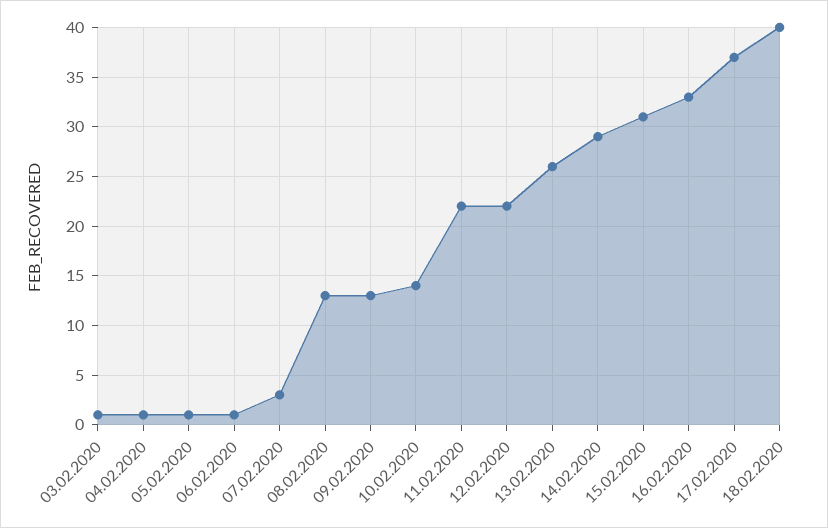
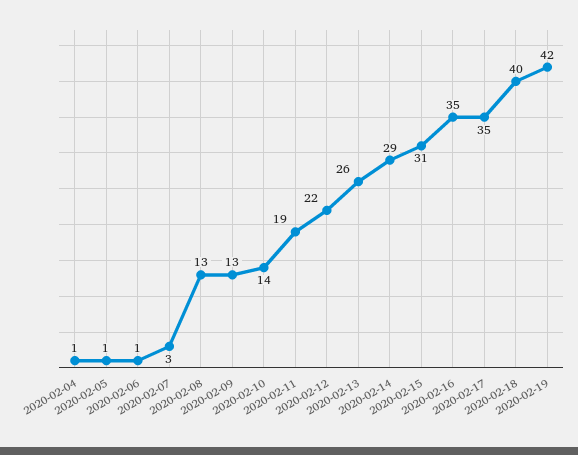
03.02.2020: 1 -> none
11.02.2020: 22 -> 19
16.02.2020: 33 -> 35
17.02.2020: 37 -> 35
2020-02-19: none -> 42

